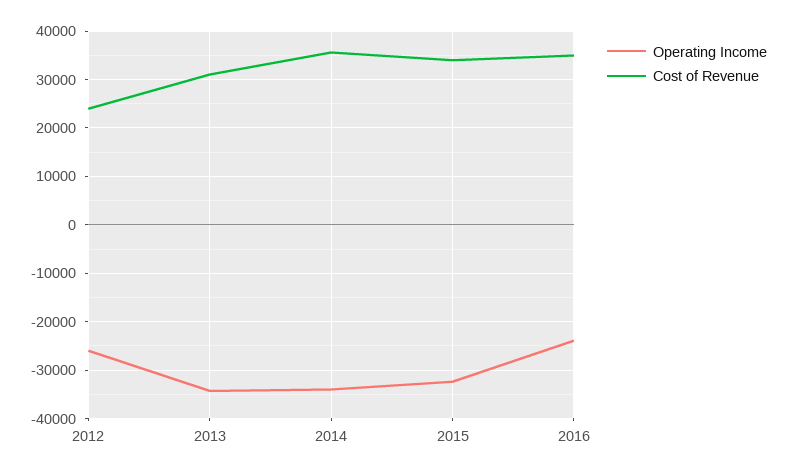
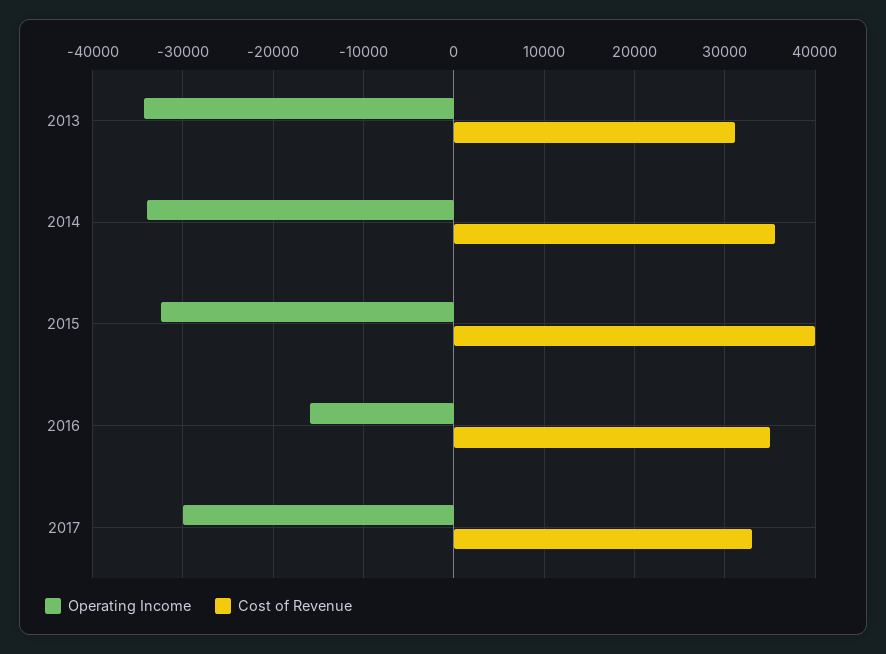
Operating Income, 2012: -26000 -> none
Cost of Revenue, 2012: 24000 -> none
Cost of Revenue, 2015: 34000 -> 40000
Operating Income, 2016: -24000 -> -16000
Operating Income, 2017: none -> -30000
Cost of Revenue, 2017: none -> 33000

